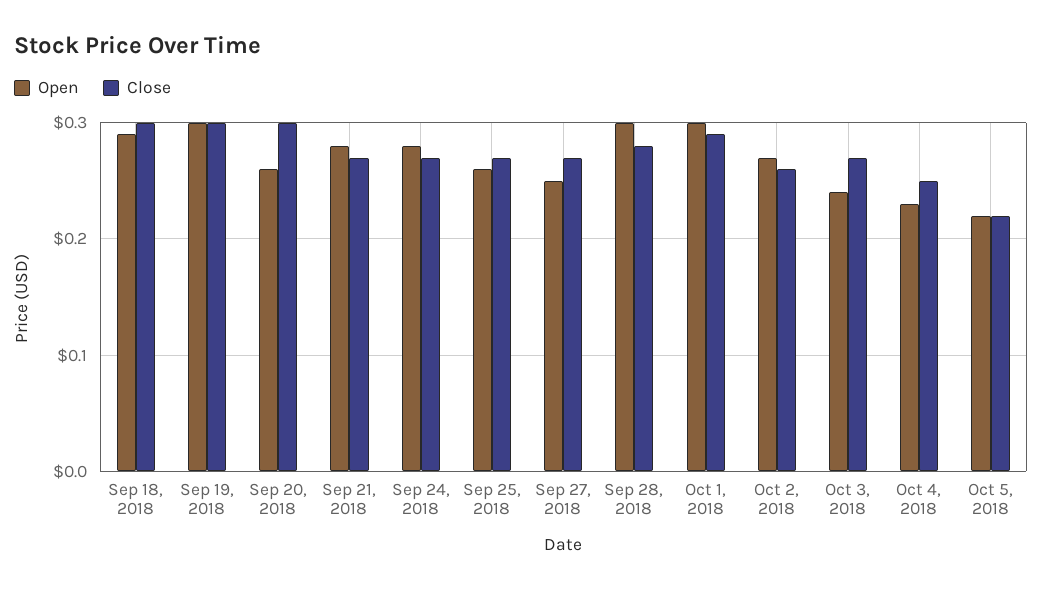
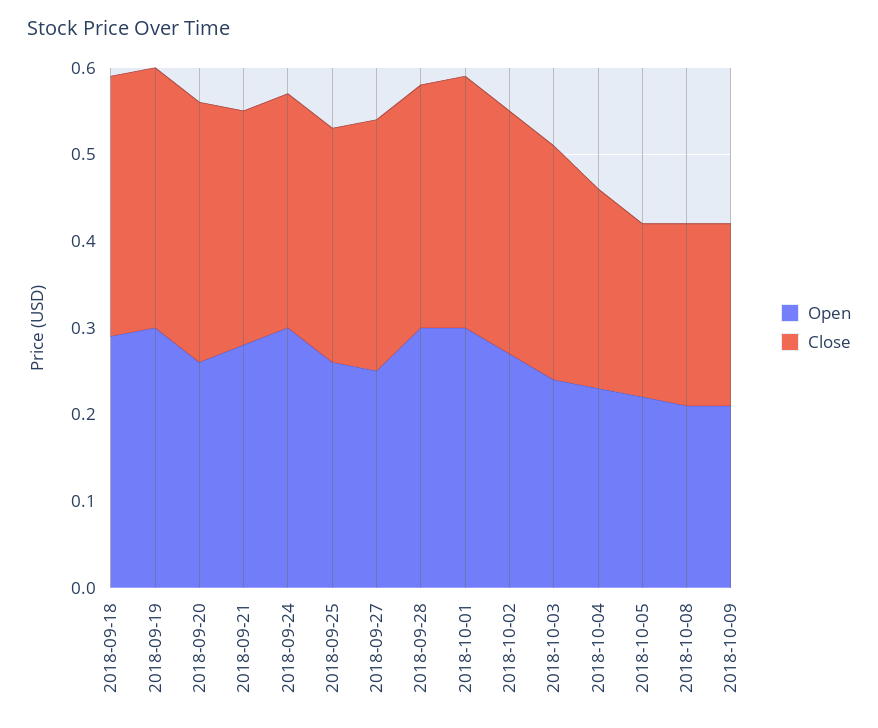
Open, Sep 24, 2018: 0.28 -> 0.3
Close, Sep 27, 2018: 0.27 -> 0.29
Close, Oct 2, 2018: 0.26 -> 0.28
Close, Oct 4, 2018: 0.25 -> 0.23
Close, Oct 5, 2018: 0.22 -> 0.2
Open, 2018-10-08: none -> 0.21
Close, 2018-10-08: none -> 0.21
Open, 2018-10-09: none -> 0.21
Close, 2018-10-09: none -> 0.21

